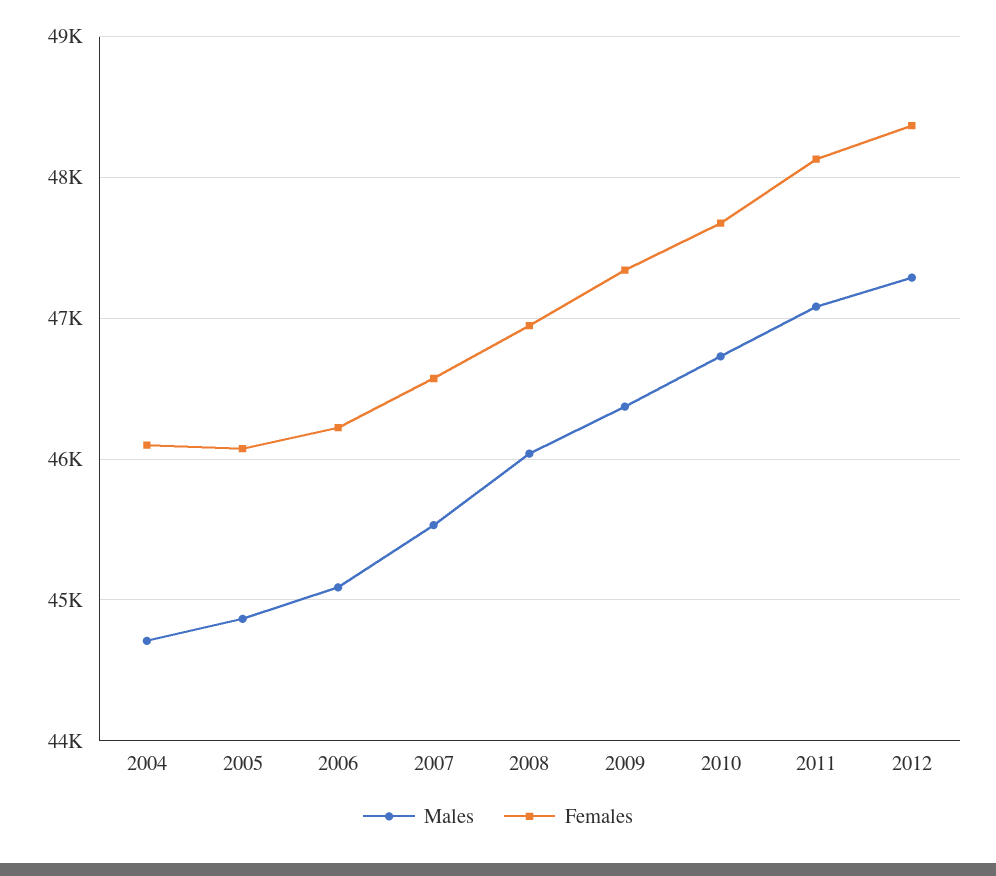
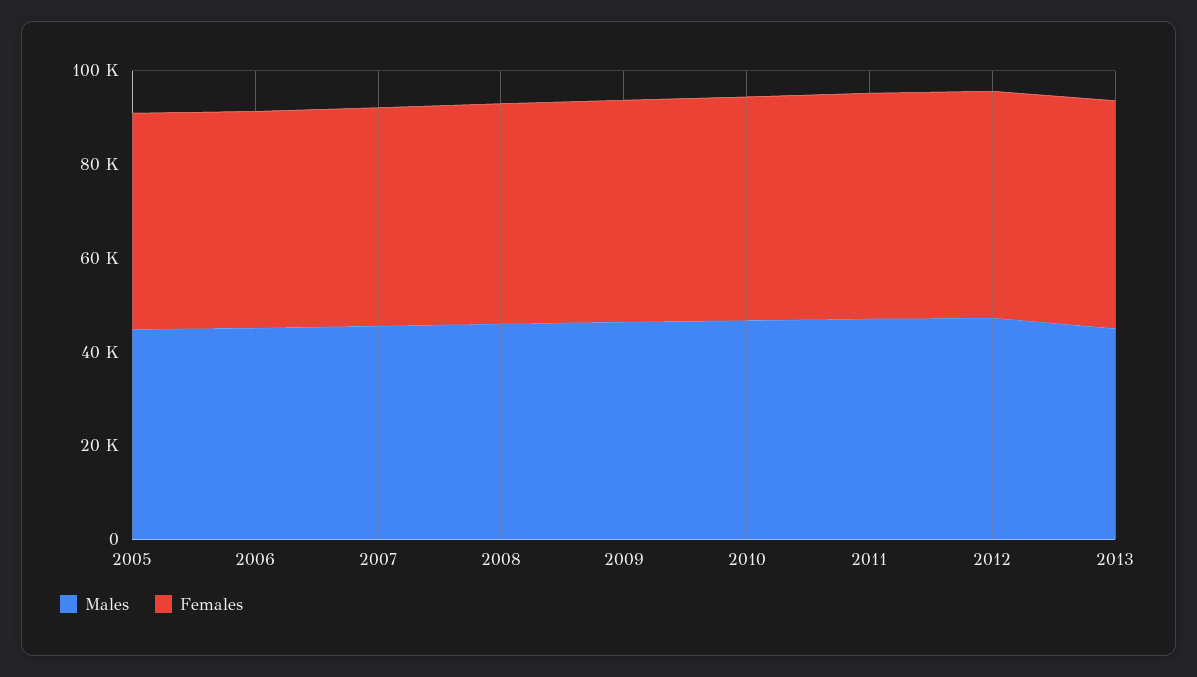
Males, 2004: 44700 -> none
Females, 2004: 46100 -> none
Males, 2013: none -> 45000
Females, 2013: none -> 50000

